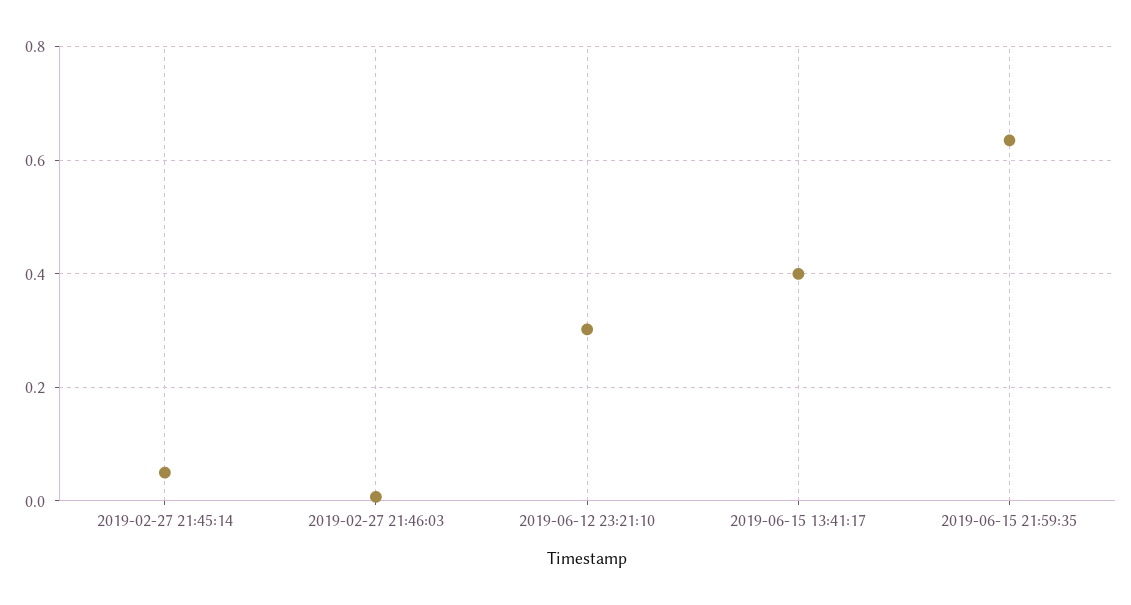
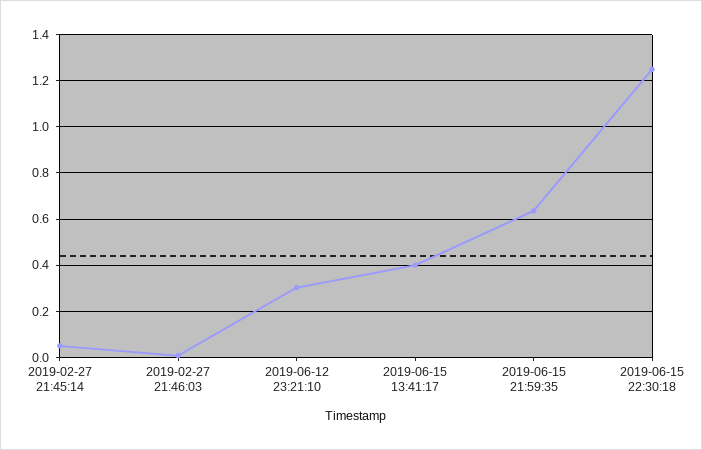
2019-06-15 22:30:18: none -> 1.25

